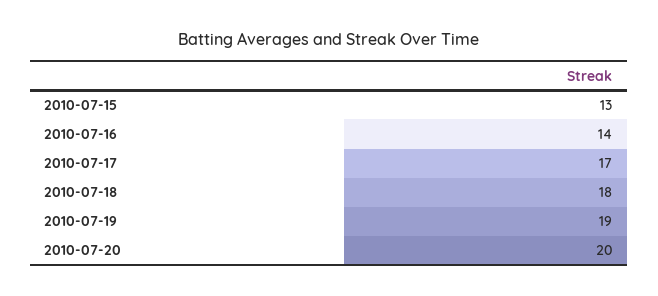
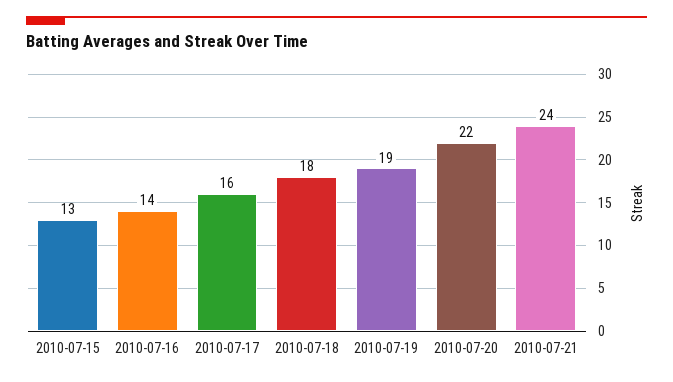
2010-07-17: 17 -> 16
2010-07-20: 20 -> 22
2010-07-21: none -> 24

